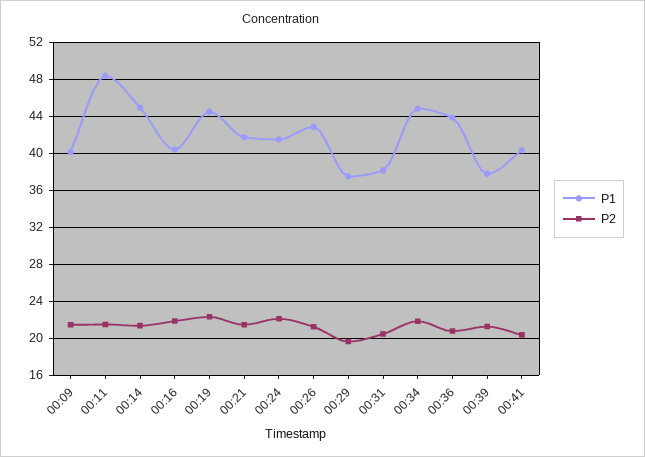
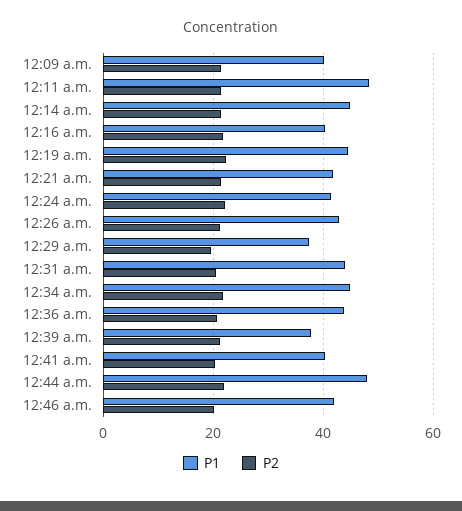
P1, 00:31: 38 -> 44
P1, 12:44 a.m.: none -> 48
P2, 12:44 a.m.: none -> 22
P1, 12:46 a.m.: none -> 42
P2, 12:46 a.m.: none -> 20

